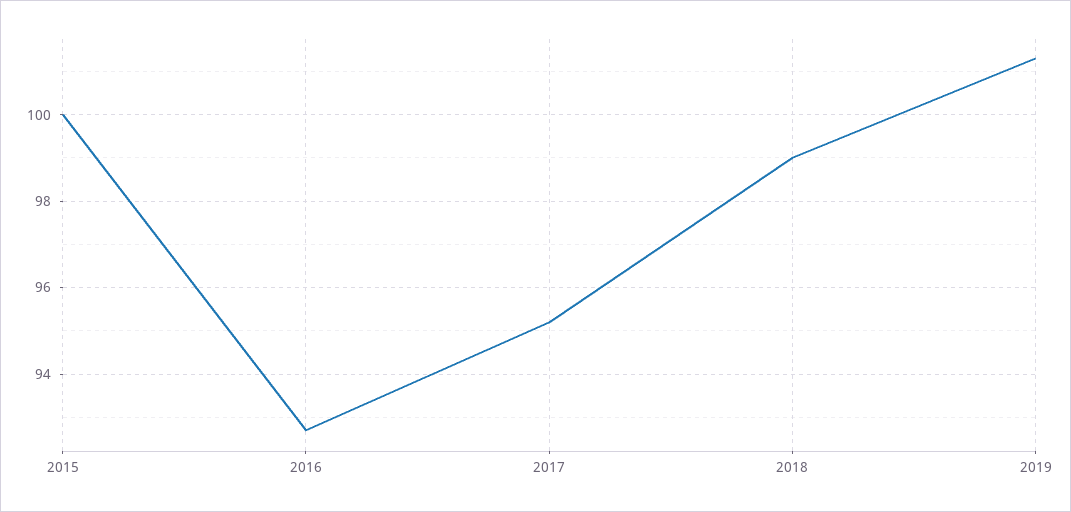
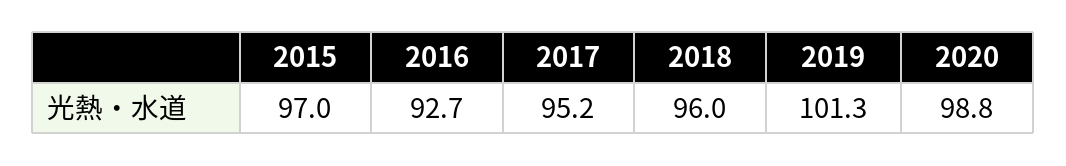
2015: 100 -> 97
2018: 99 -> 96
2020: none -> 98.8

